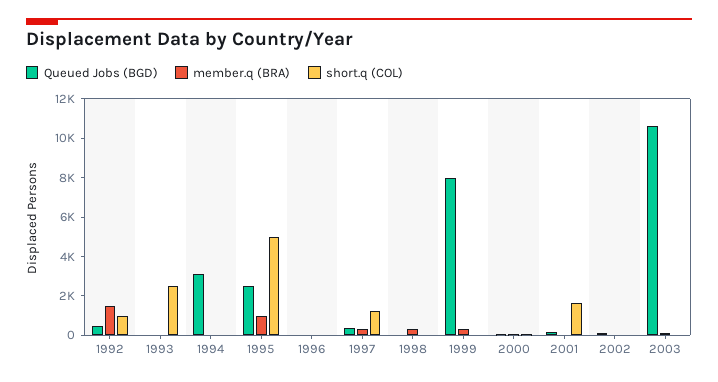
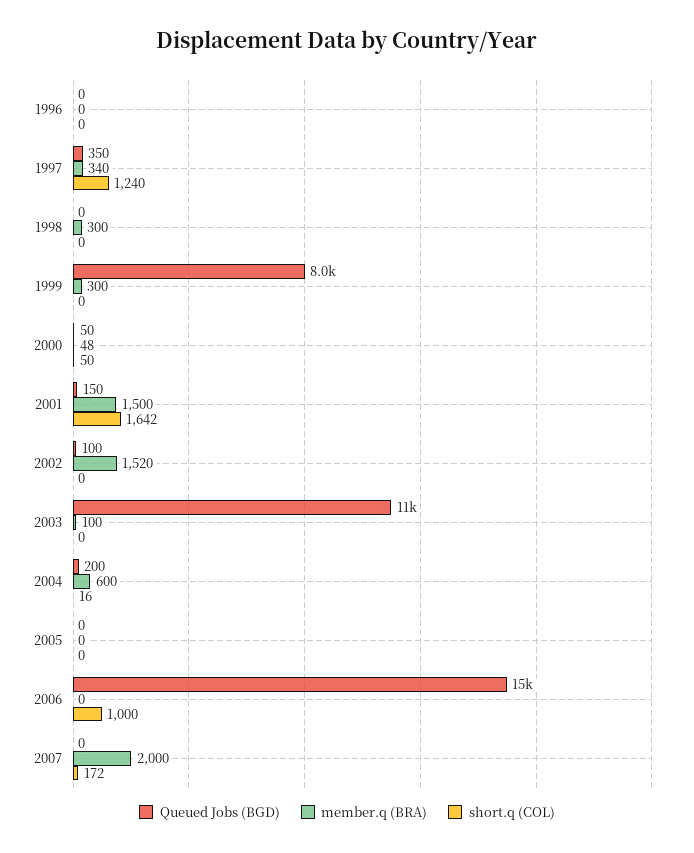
Queued Jobs (BGD), 1992: 500 -> none
member.q (BRA), 1992: 1500 -> none
short.q (COL), 1992: 1000 -> none
Queued Jobs (BGD), 1993: 0 -> none
member.q (BRA), 1993: 0 -> none
short.q (COL), 1993: 2500 -> none
Queued Jobs (BGD), 1994: 3000 -> none
member.q (BRA), 1994: 0 -> none
short.q (COL), 1994: 0 -> none
Queued Jobs (BGD), 1995: 2500 -> none
member.q (BRA), 1995: 1000 -> none
short.q (COL), 1995: 5000 -> none
member.q (BRA), 2001: 0 -> 1500
member.q (BRA), 2002: 0 -> 1520
Queued Jobs (BGD), 2004: none -> 200
member.q (BRA), 2004: none -> 600
short.q (COL), 2004: none -> 16
Queued Jobs (BGD), 2005: none -> 0
member.q (BRA), 2005: none -> 0
short.q (COL), 2005: none -> 0
Queued Jobs (BGD), 2006: none -> 15000
member.q (BRA), 2006: none -> 0
short.q (COL), 2006: none -> 1000
Queued Jobs (BGD), 2007: none -> 0
member.q (BRA), 2007: none -> 2000
short.q (COL), 2007: none -> 172

